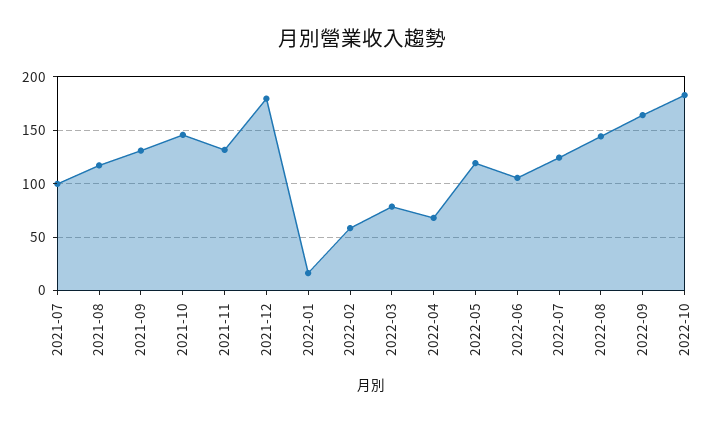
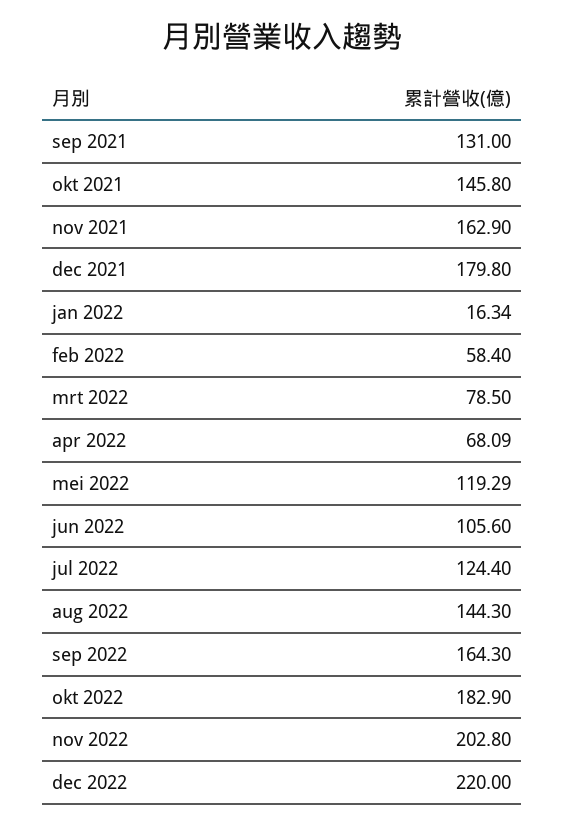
2021-07: 100 -> none
2021-08: 120 -> none
2021-11: 130 -> 162.9
nov 2022: none -> 202.8
dec 2022: none -> 220

